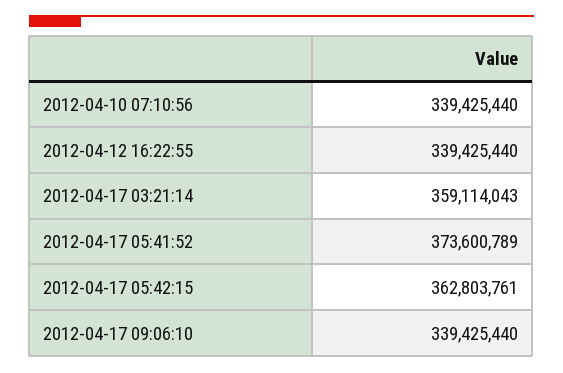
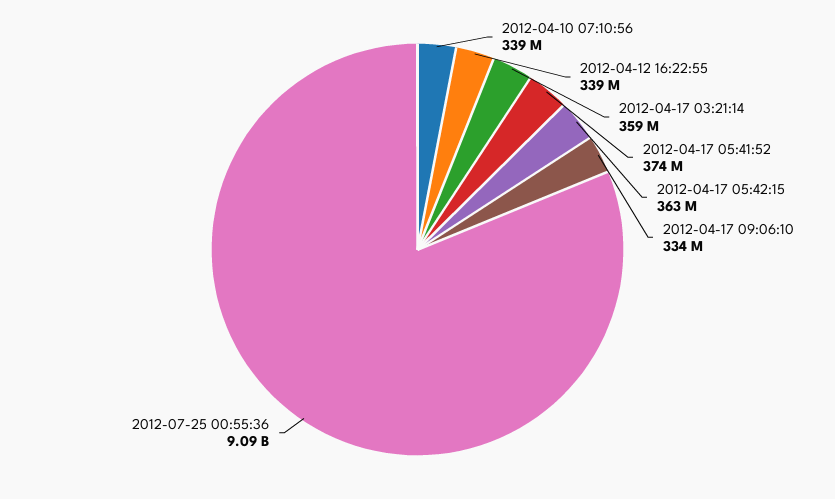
2012-04-17 09:06:10: 339425440 -> 334000000
2012-07-25 00:55:36: none -> 9090000000

